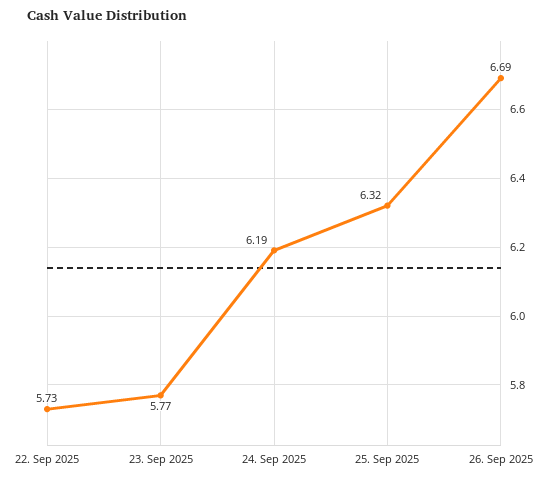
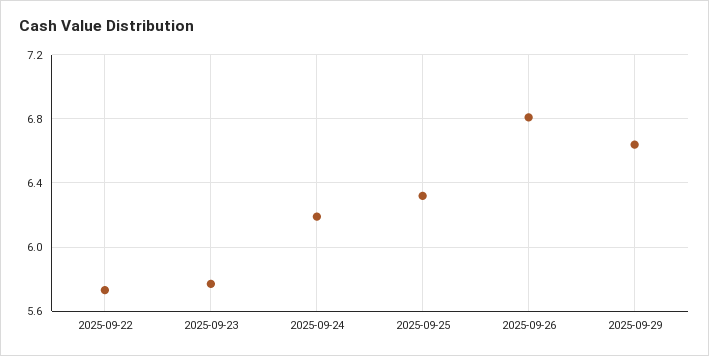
26. Sep 2025: 6.69 -> 6.8
2025-09-29: none -> 6.65

